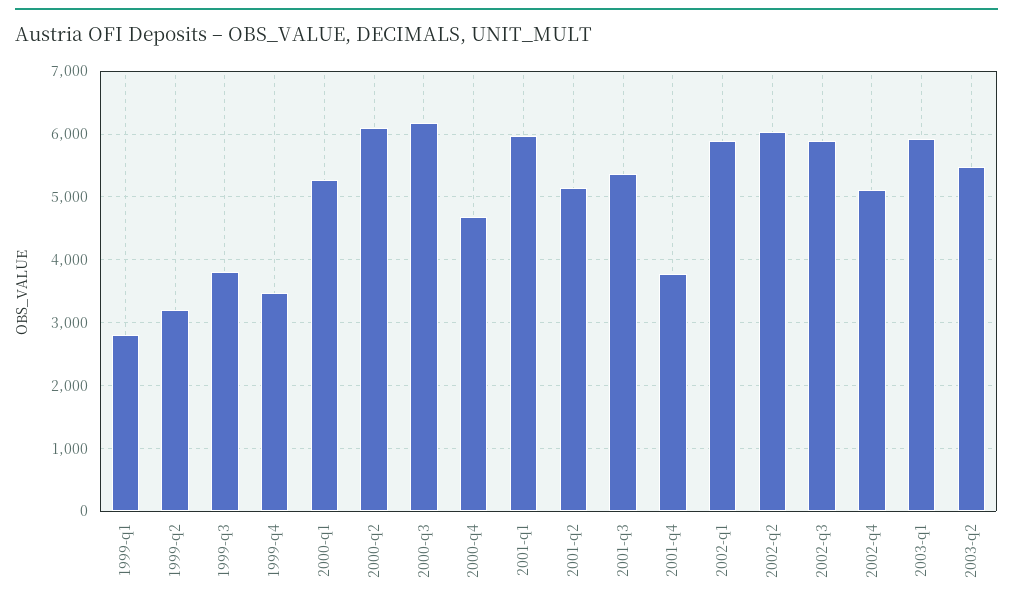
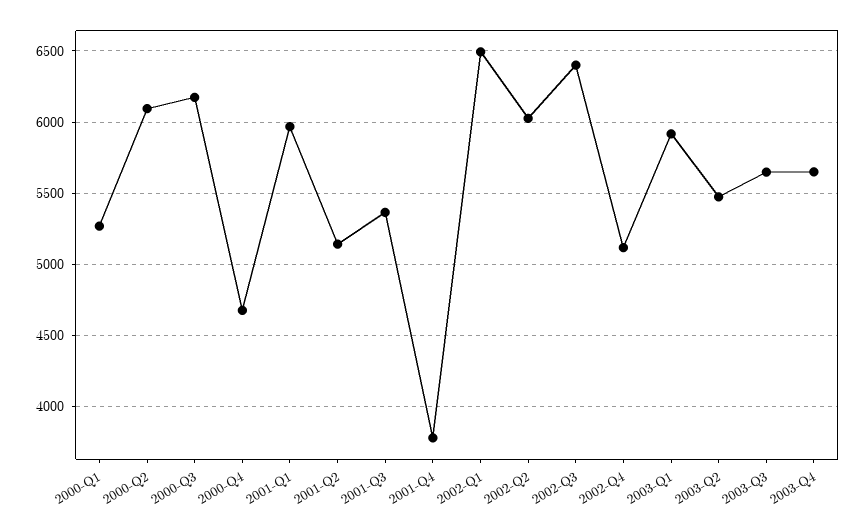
1999-q1: 2800 -> none
1999-q2: 3200 -> none
1999-q3: 3800 -> none
1999-q4: 3500 -> none
2002-q1: 5900 -> 6500
2002-q3: 5900 -> 6400
2003-Q3: none -> 5650
2003-Q4: none -> 5650

